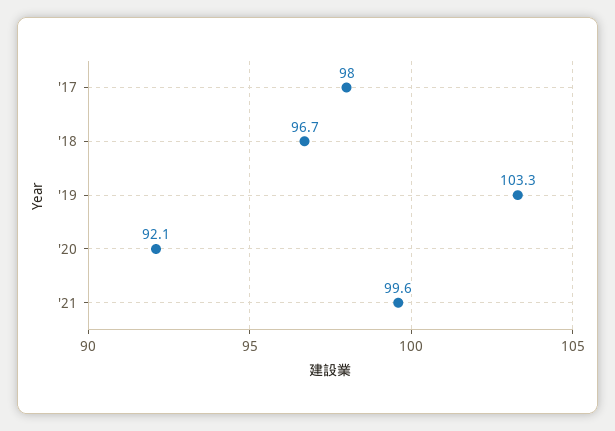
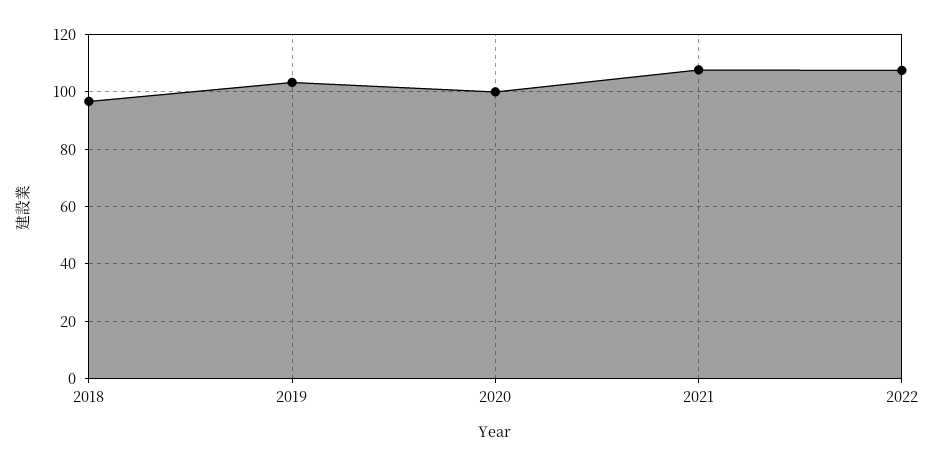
'17: 98 -> none
'20: 92.1 -> 100
'21: 99.6 -> 107.5
2022: none -> 107.5

